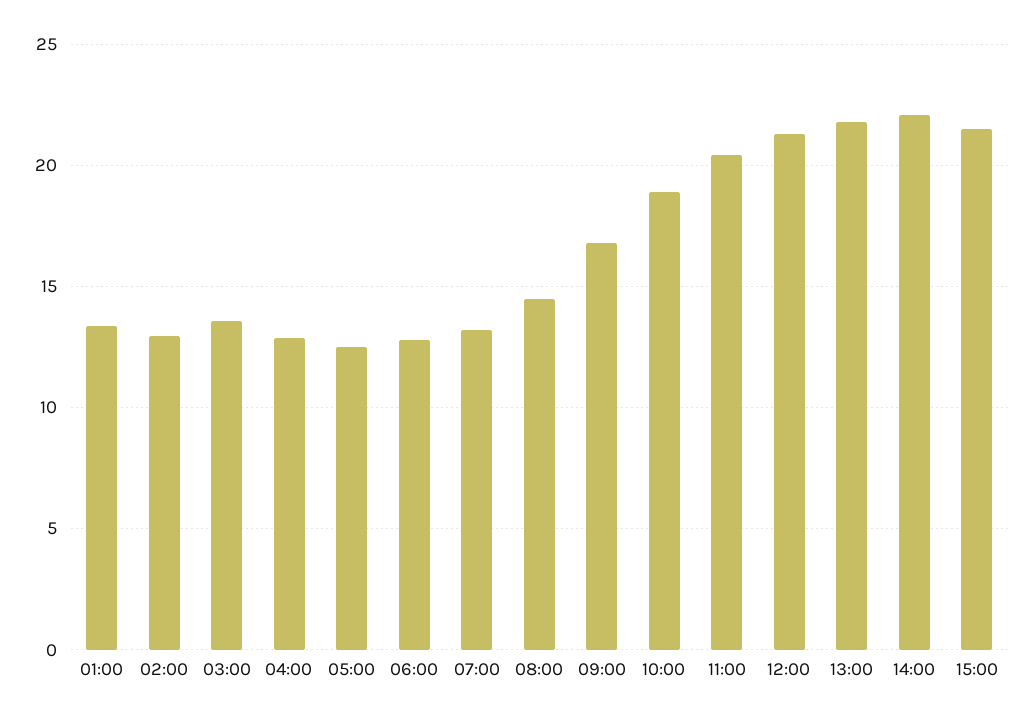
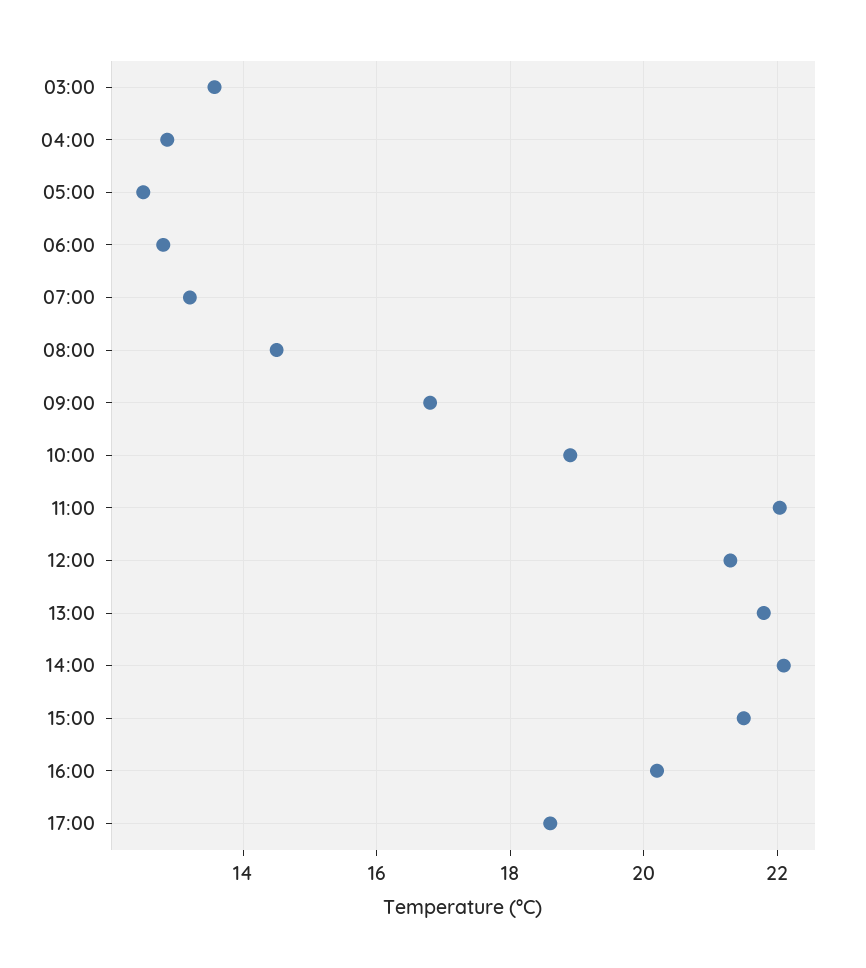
01:00: 13.5 -> none
02:00: 13 -> none
11:00: 20.5 -> 22
16:00: none -> 20.2
17:00: none -> 18.6

